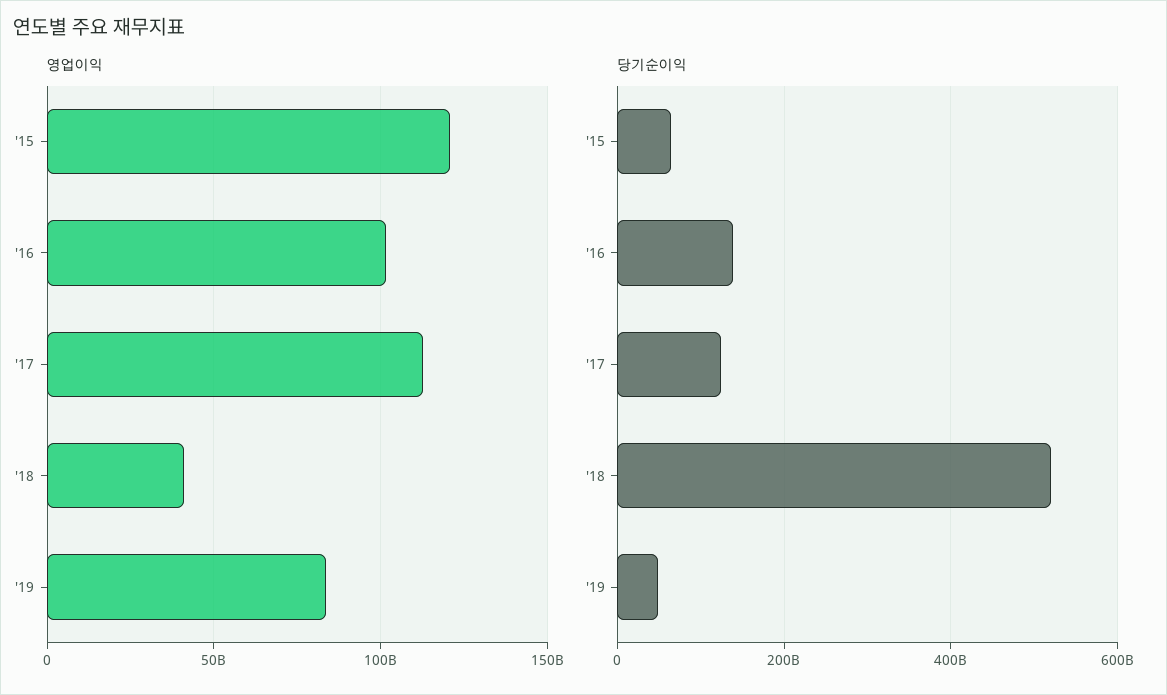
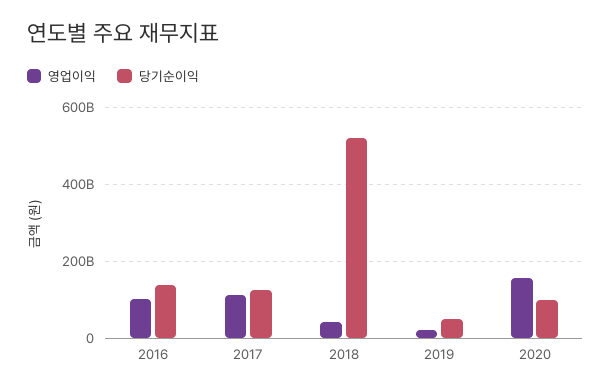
영업이익, '15: 120000000000 -> none
영업이익, '19: 85000000000 -> 20000000000
당기순이익, '15: 60000000000 -> none
영업이익, 2020: none -> 160000000000
당기순이익, 2020: none -> 100000000000

